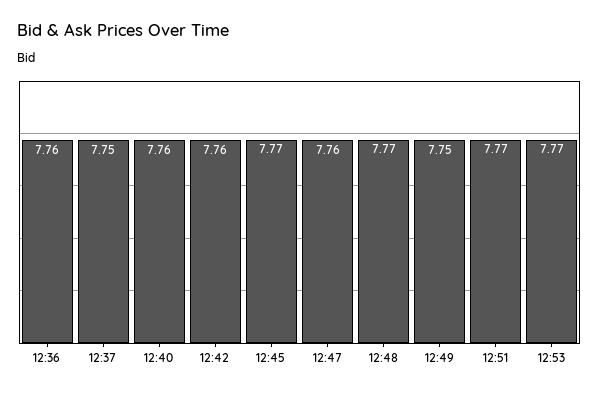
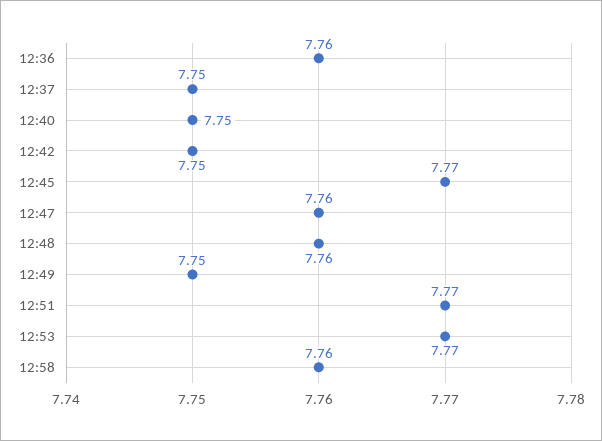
12:40: 7.76 -> 7.75
12:42: 7.76 -> 7.75
12:48: 7.77 -> 7.76
12:58: none -> 7.76

